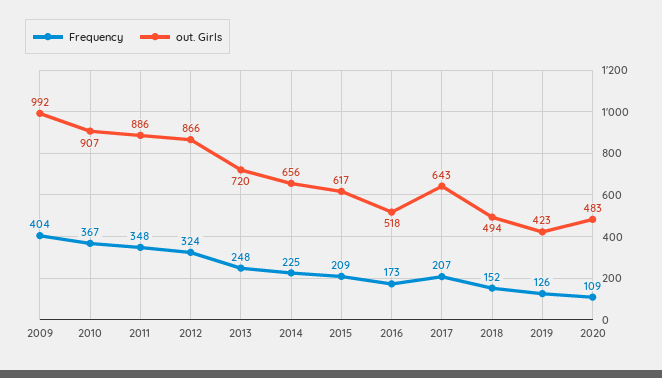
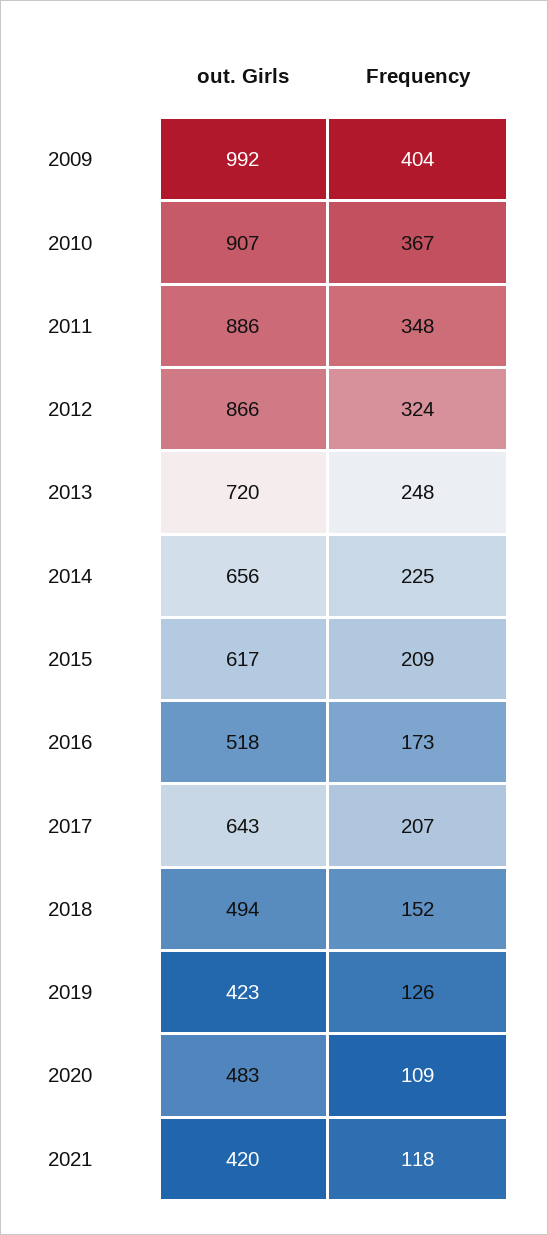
out. Girls, 2021: none -> 420
Frequency, 2021: none -> 118

